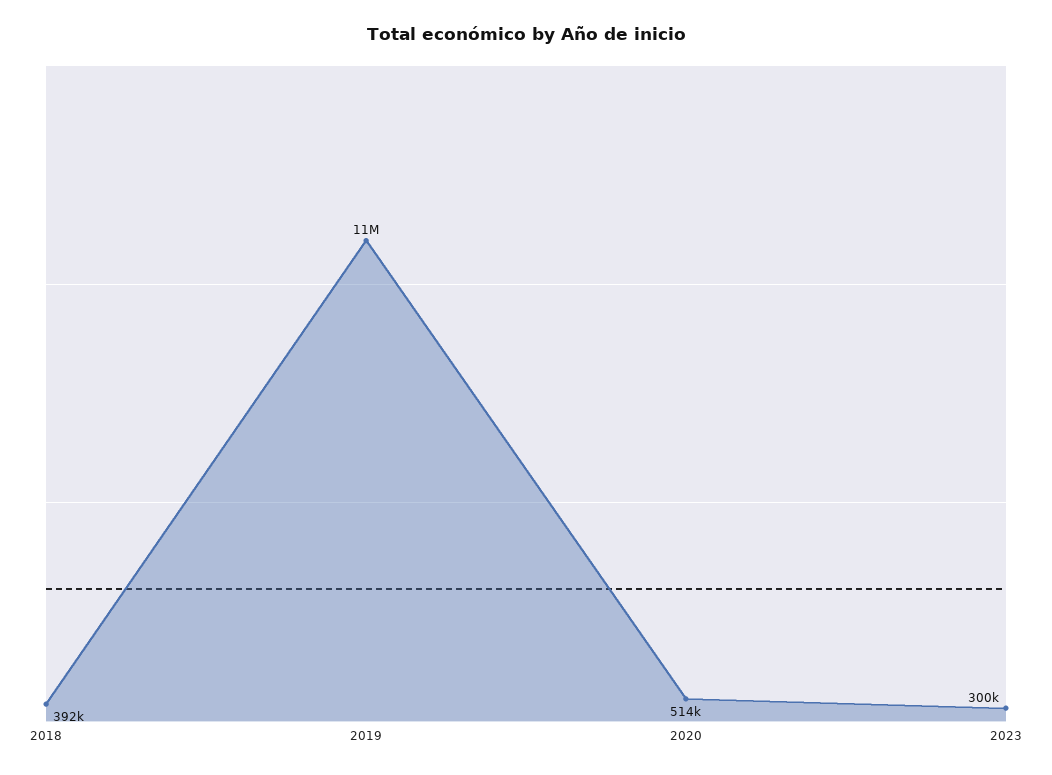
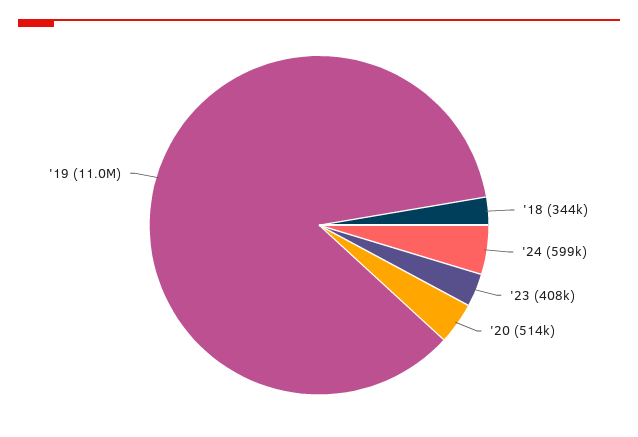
2018: 392000 -> 344000
2023: 300000 -> 408000
'24: none -> 599000

